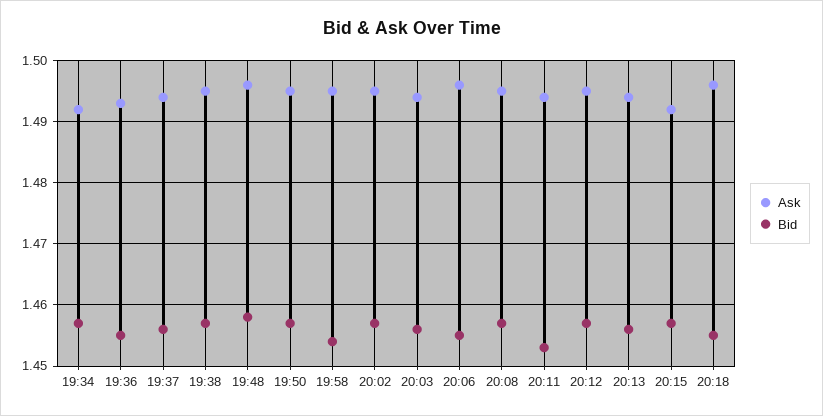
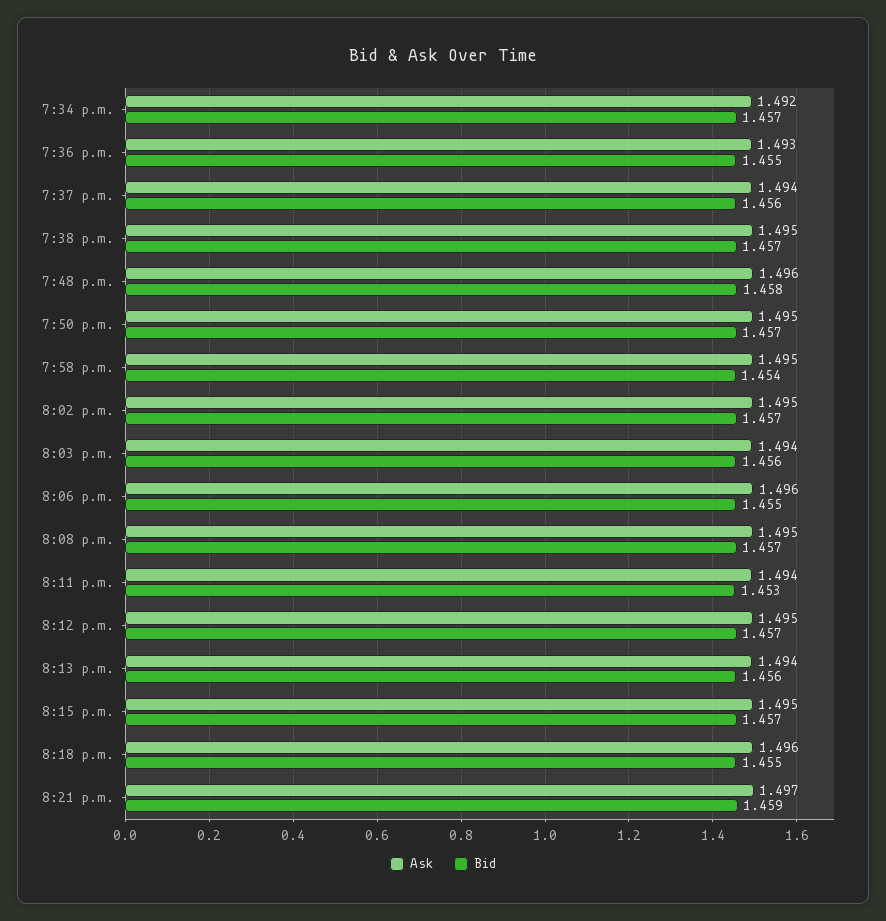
Ask, 20:15: 1.492 -> 1.495
Ask, 8:21 p.m.: none -> 1.497
Bid, 8:21 p.m.: none -> 1.459

